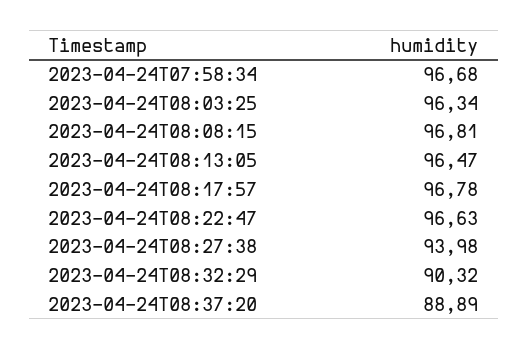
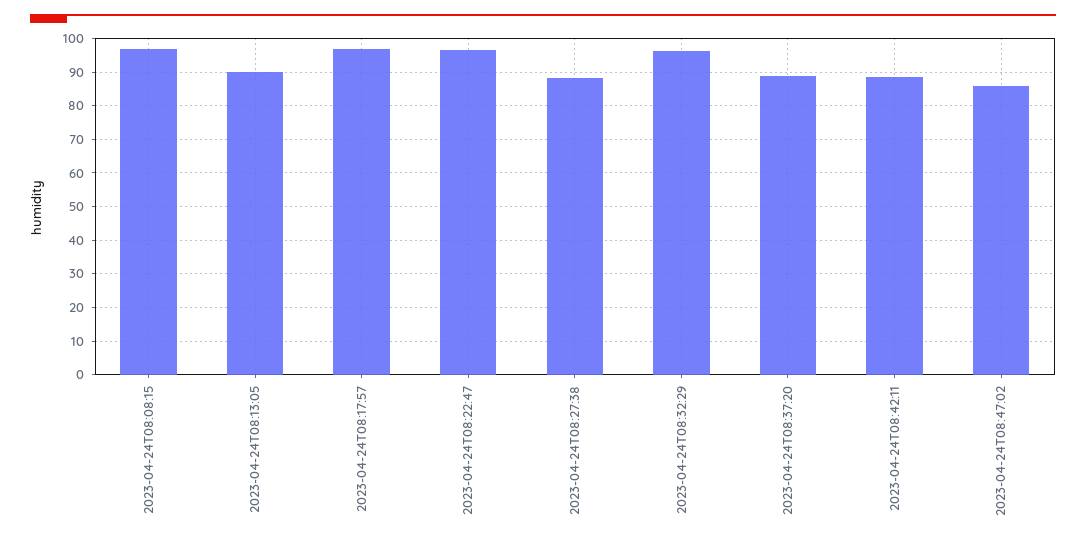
2023-04-24T07:58:34: 96.68 -> none
2023-04-24T08:03:25: 96.34 -> none
2023-04-24T08:13:05: 96.47 -> 90
2023-04-24T08:27:38: 93.98 -> 88
2023-04-24T08:32:29: 90.32 -> 96
2023-04-24T08:42:11: none -> 88
2023-04-24T08:47:02: none -> 86

